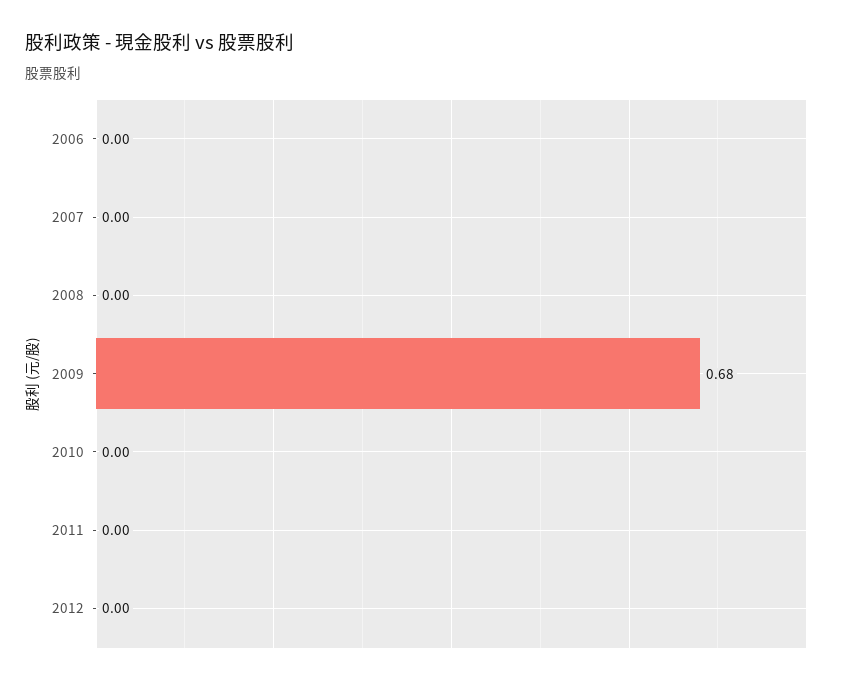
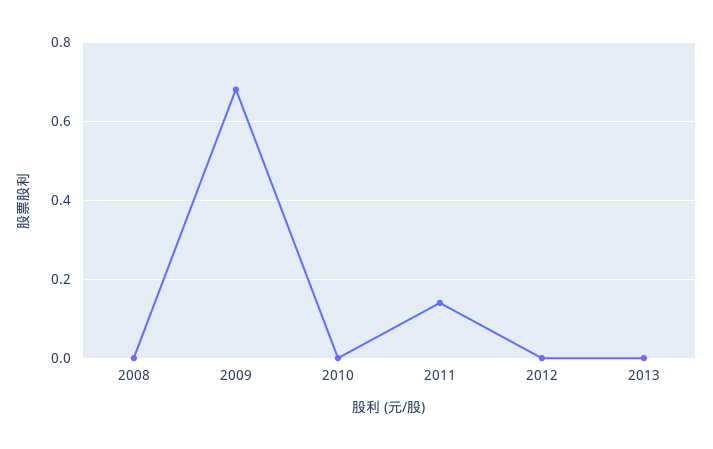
2006: 0 -> none
2007: 0 -> none
2011: 0 -> 0.15
2013: none -> 0

